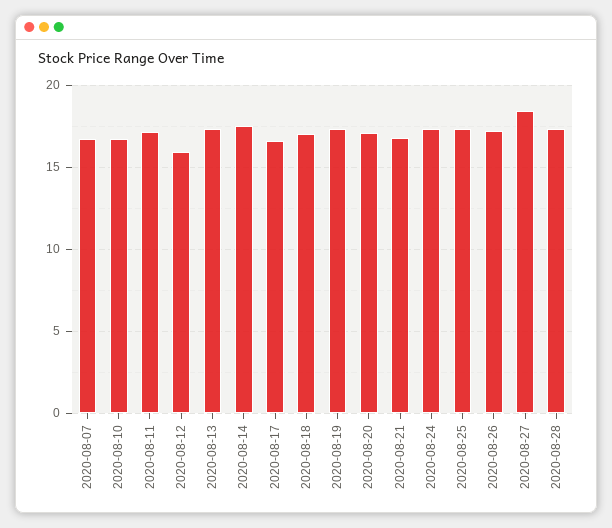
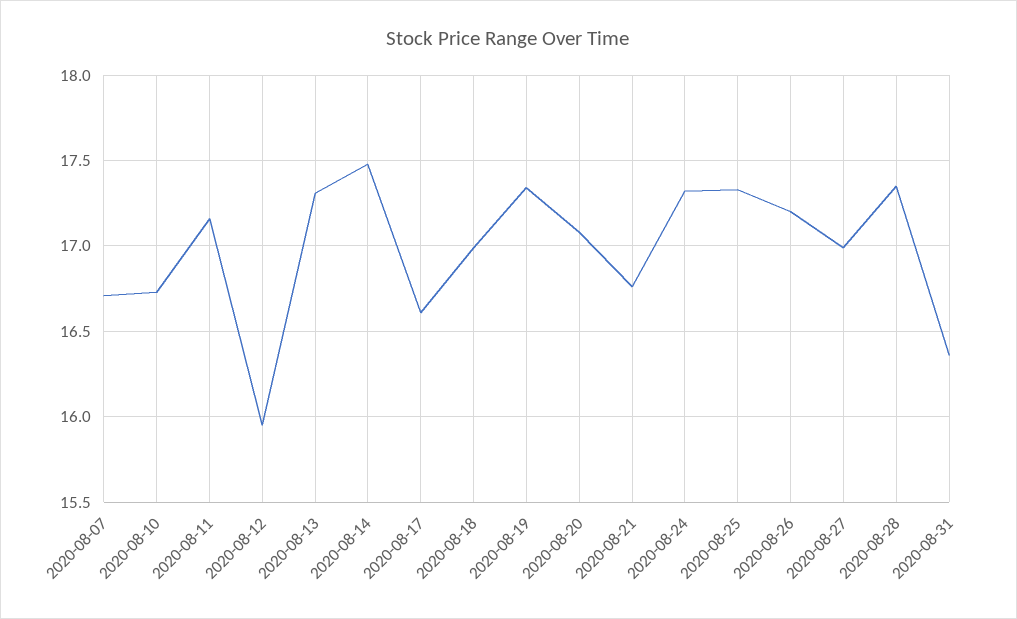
2020-08-27: 18.5 -> 17
2020-08-31: none -> 16.35

